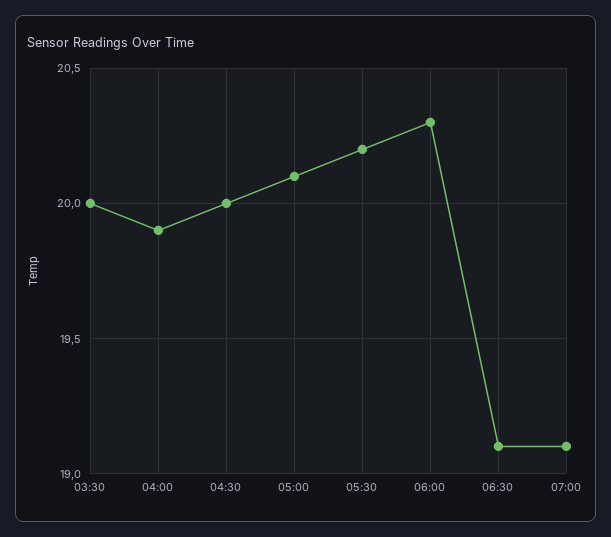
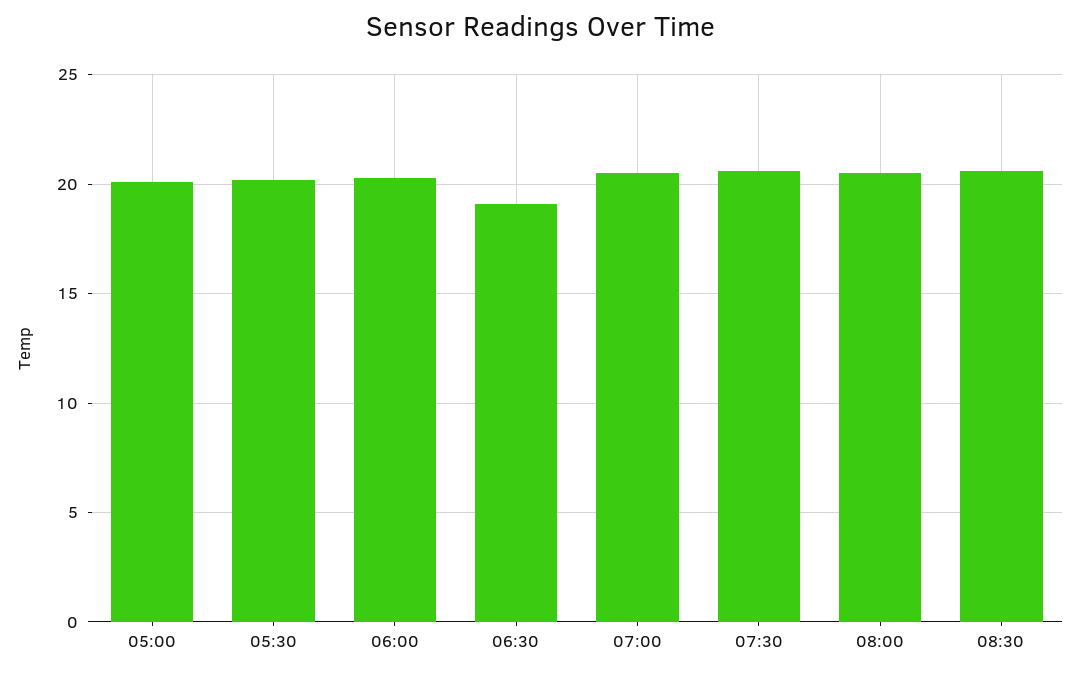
03:30: 20 -> none
04:00: 19.9 -> none
04:30: 20 -> none
07:00: 19.1 -> 20.5
07:30: none -> 20.5
08:00: none -> 20.5
08:30: none -> 20.5

